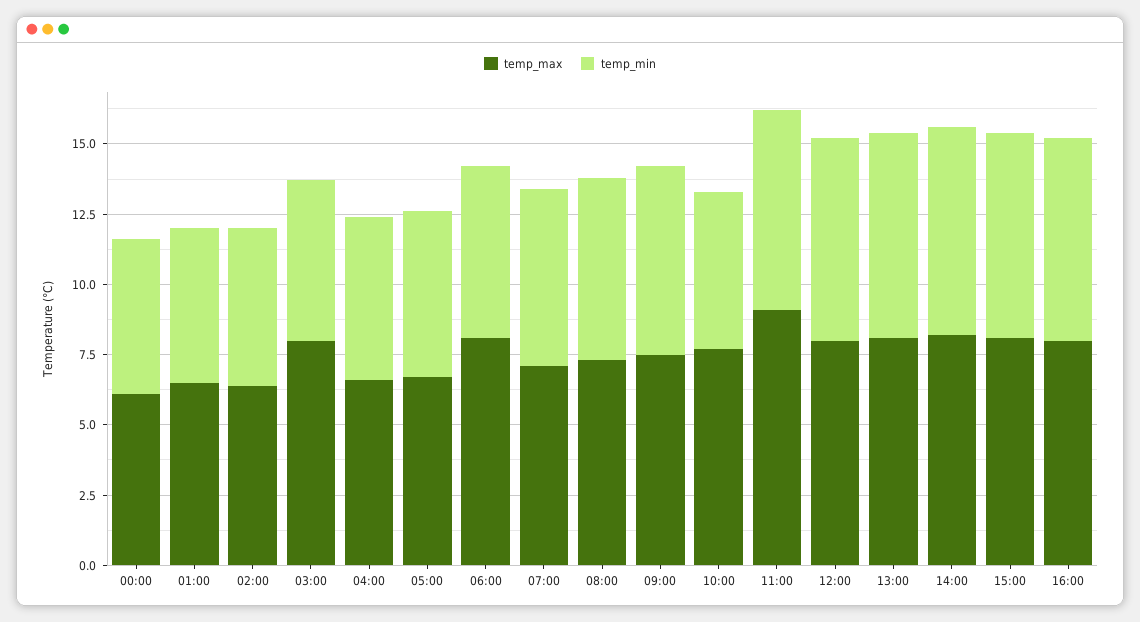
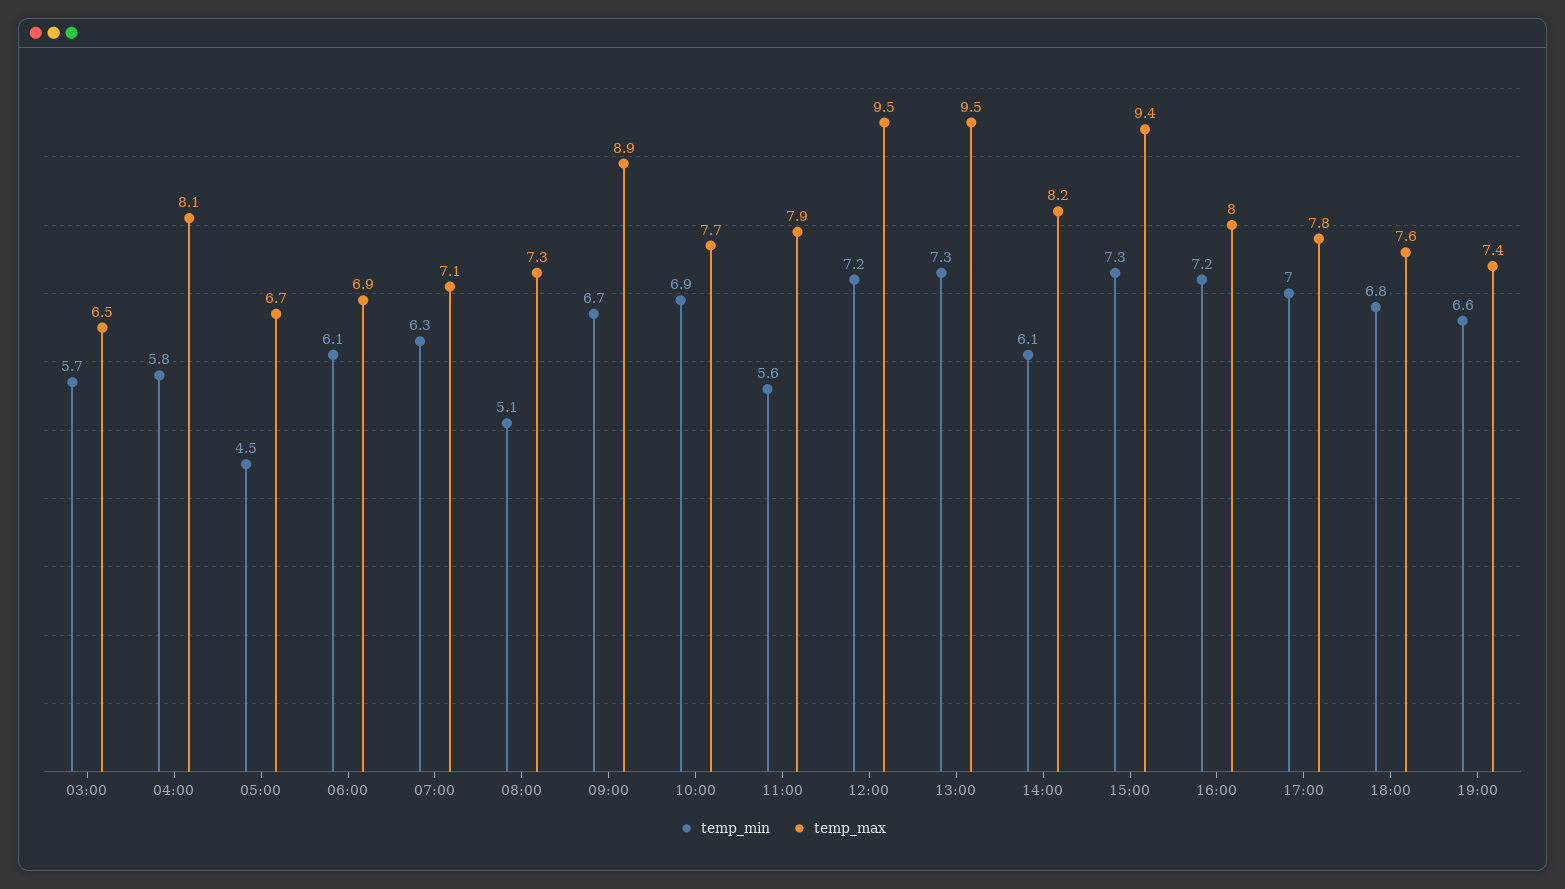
temp_max, 00:00: 6 -> none
temp_min, 00:00: 5.5 -> none
temp_max, 01:00: 6.5 -> none
temp_min, 01:00: 5.5 -> none
temp_max, 02:00: 6.5 -> none
temp_min, 02:00: 5.5 -> none
temp_max, 03:00: 8 -> 6.5
temp_max, 04:00: 6.5 -> 8.1
temp_min, 05:00: 6 -> 4.5
temp_max, 06:00: 8 -> 6.9
temp_min, 08:00: 6.5 -> 5.1
temp_max, 09:00: 7.5 -> 8.9
temp_min, 10:00: 5.5 -> 6.9
temp_max, 11:00: 9 -> 7.9
temp_min, 11:00: 7 -> 5.6
temp_max, 12:00: 8 -> 9.5
temp_max, 13:00: 8 -> 9.5
temp_min, 14:00: 7.5 -> 6.1
temp_max, 15:00: 8 -> 9.4
temp_min, 17:00: none -> 7
temp_max, 17:00: none -> 7.8
temp_min, 18:00: none -> 6.8
temp_max, 18:00: none -> 7.6
temp_min, 19:00: none -> 6.6
temp_max, 19:00: none -> 7.4

